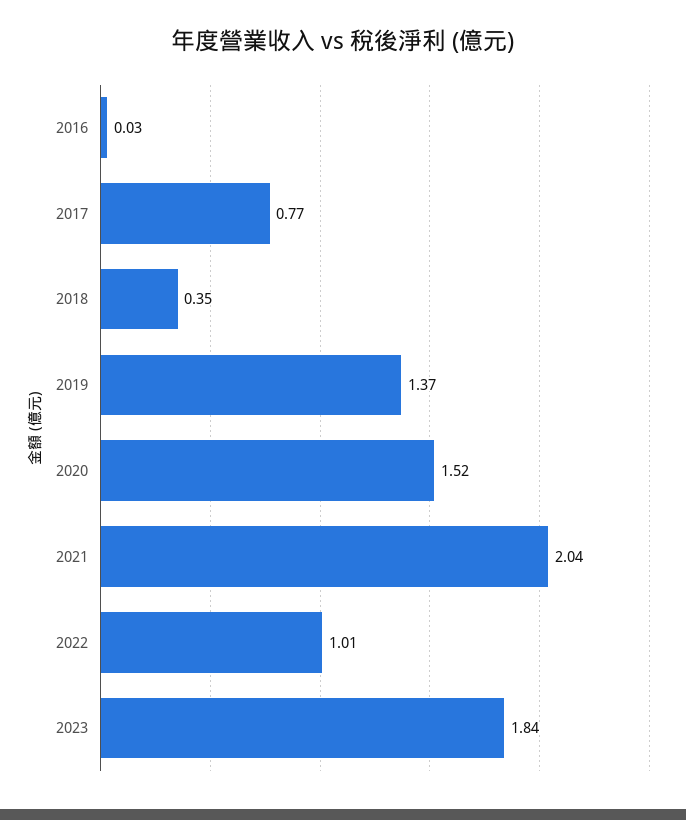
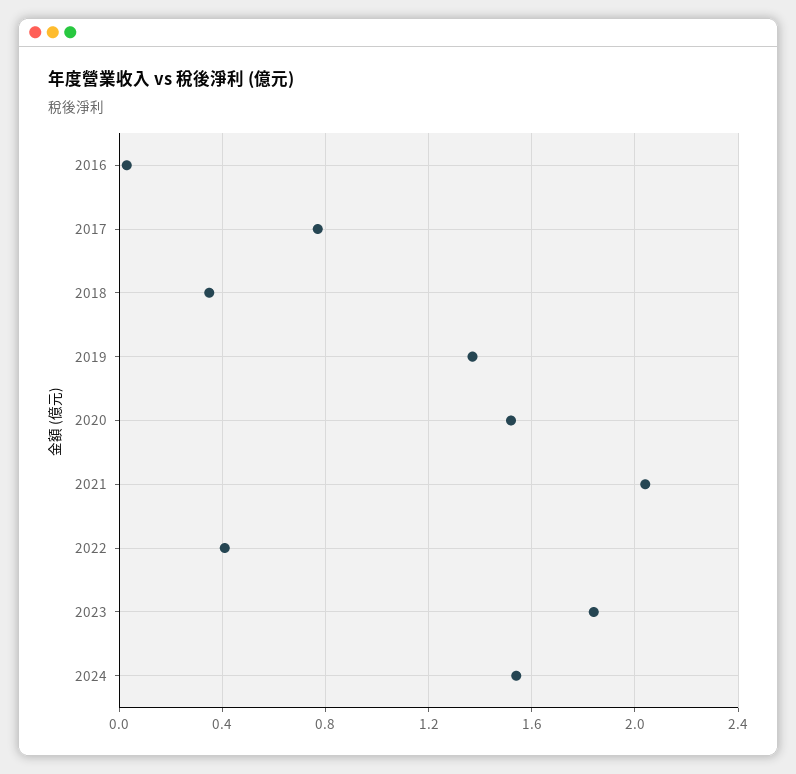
2022: 1.01 -> 0.4
2024: none -> 1.55

